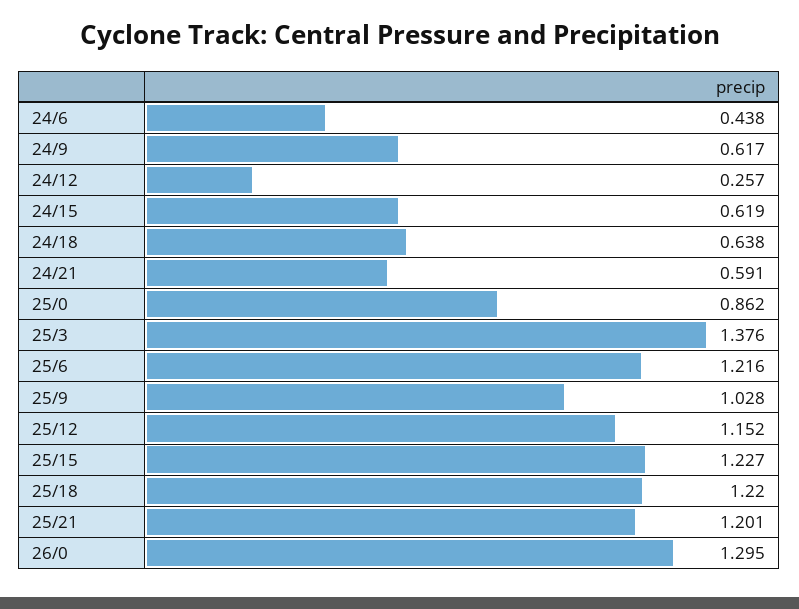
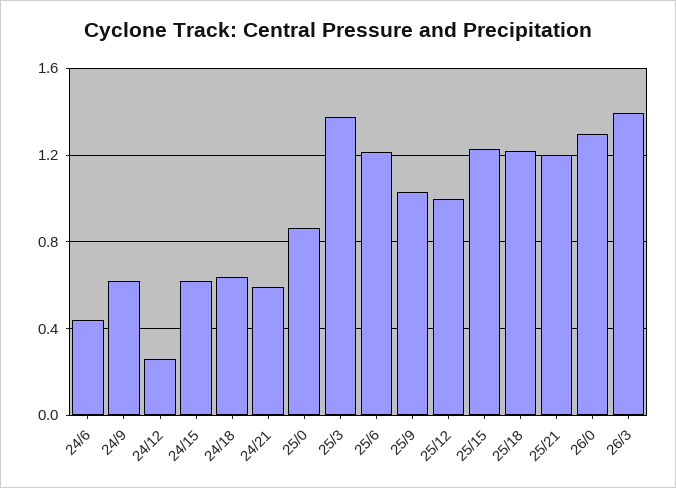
25/12: 1.152 -> 1
26/3: none -> 1.4

